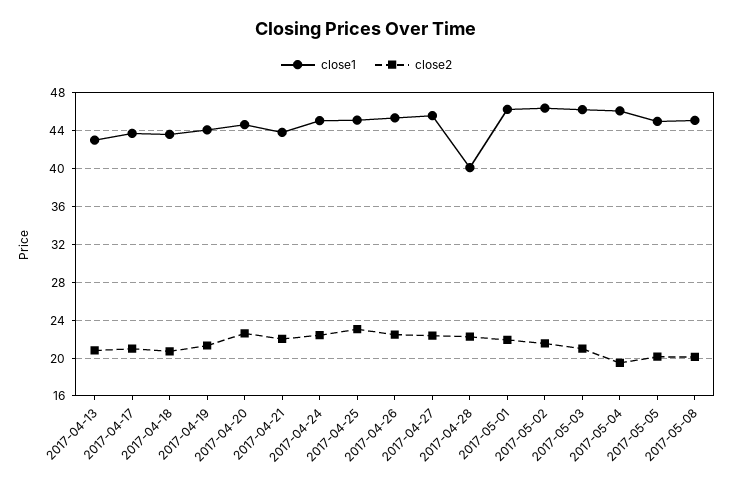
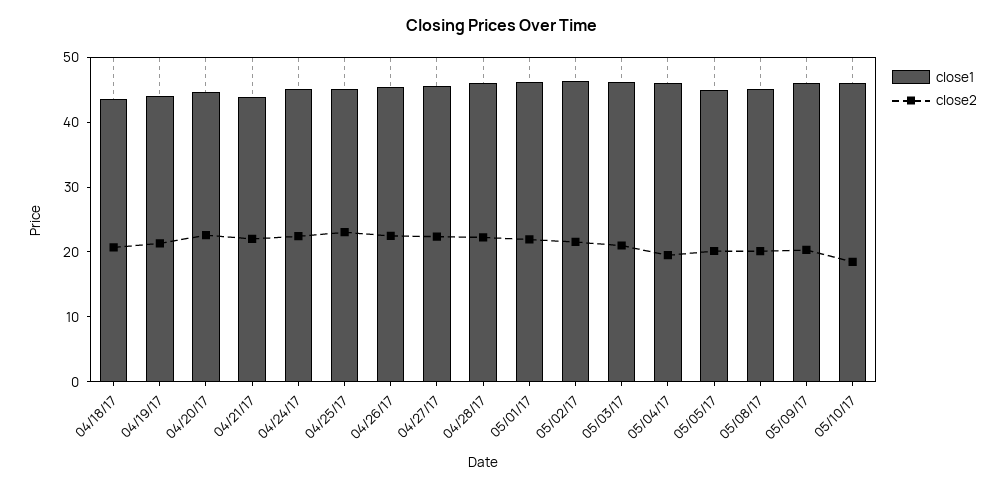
close1, 2017-04-13: 43 -> none
close2, 2017-04-13: 21 -> none
close1, 2017-04-17: 44 -> none
close2, 2017-04-17: 21 -> none
close1, 2017-04-28: 40 -> 46
close1, 05/09/17: none -> 46
close2, 05/09/17: none -> 20
close1, 05/10/17: none -> 46
close2, 05/10/17: none -> 18

